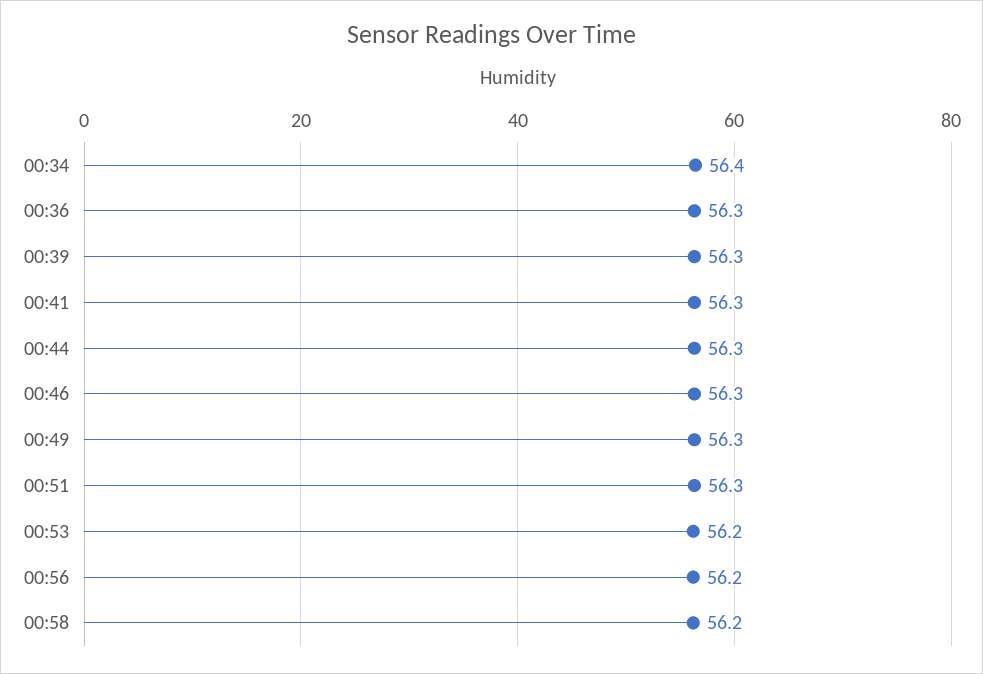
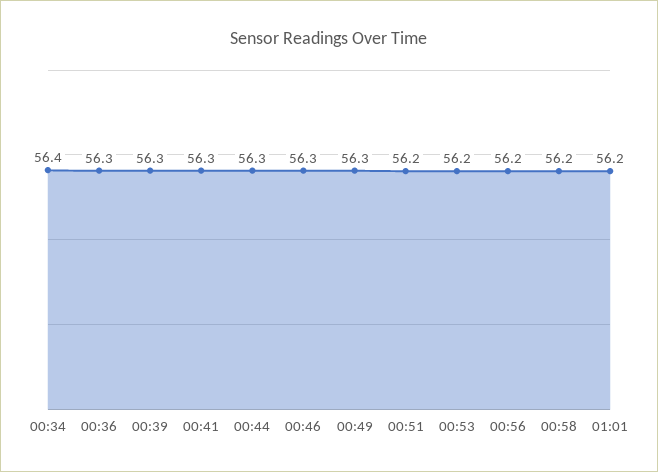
00:51: 56.3 -> 56.2
01:01: none -> 56.2

